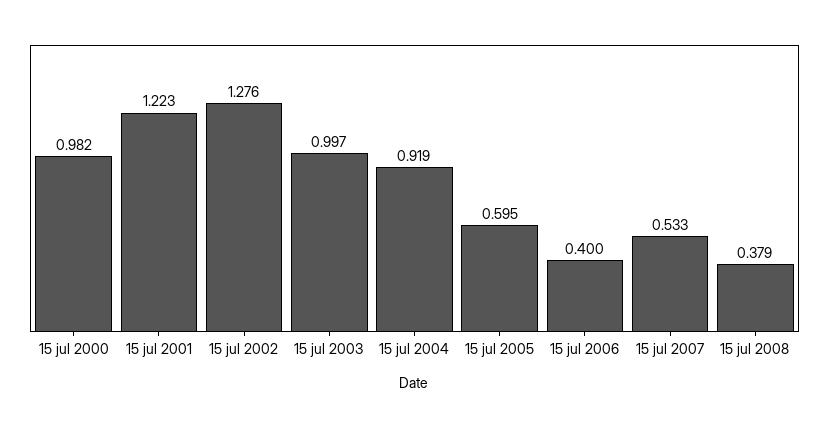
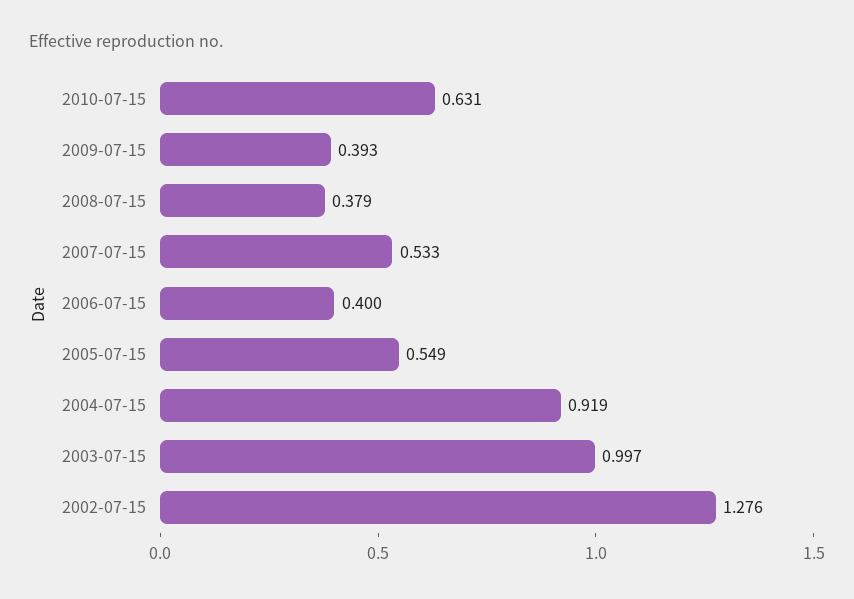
15 jul 2000: 0.982 -> none
15 jul 2001: 1.223 -> none
15 jul 2005: 0.595 -> 0.549
2010-07-15: none -> 0.631
2009-07-15: none -> 0.393

